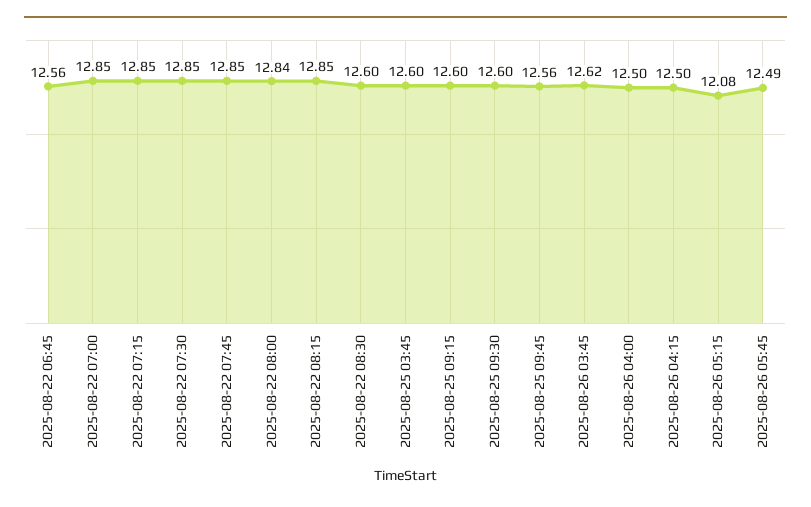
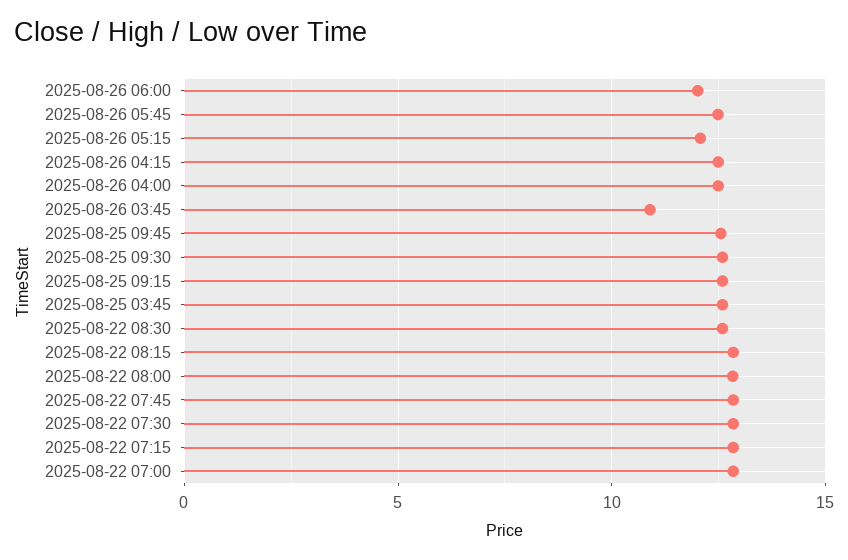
2025-08-22 06:45: 12.56 -> none
2025-08-26 03:45: 12.62 -> 11
2025-08-26 06:00: none -> 12

